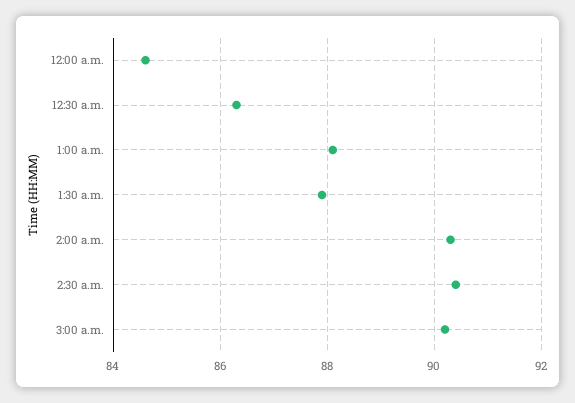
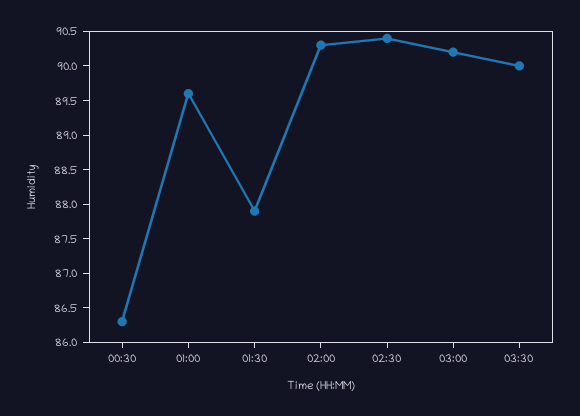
12:00 a.m.: 84.5 -> none
1:00 a.m.: 88 -> 89.5
03:30: none -> 90

